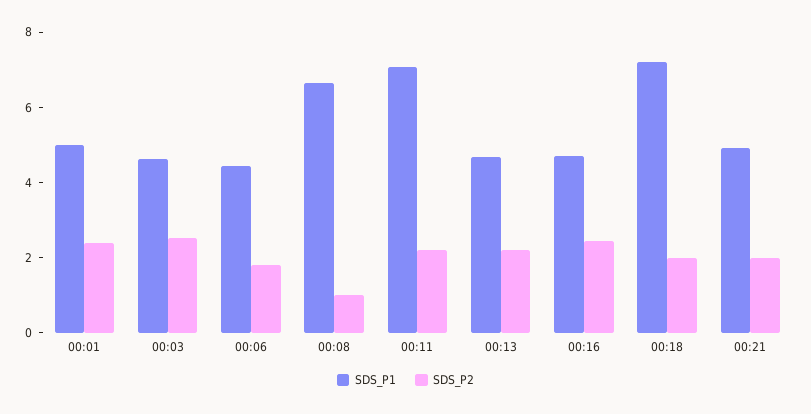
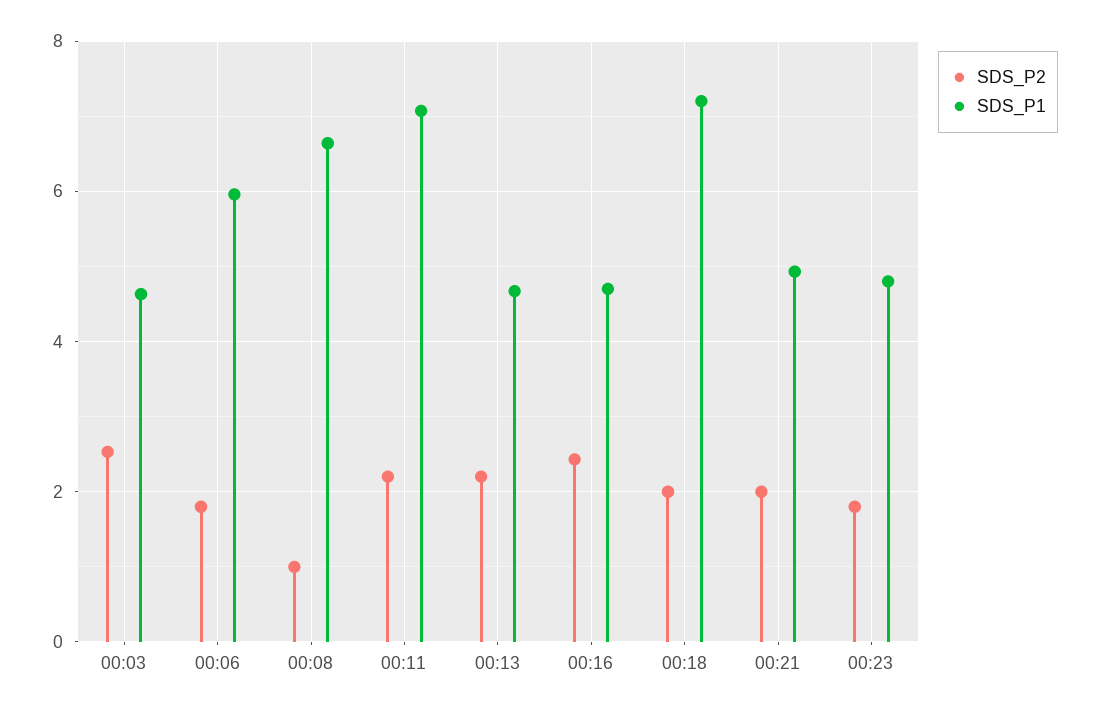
SDS_P1, 00:01: 5 -> none
SDS_P2, 00:01: 2.5 -> none
SDS_P1, 00:06: 4.5 -> 6
SDS_P2, 00:23: none -> 1.8
SDS_P1, 00:23: none -> 4.8

